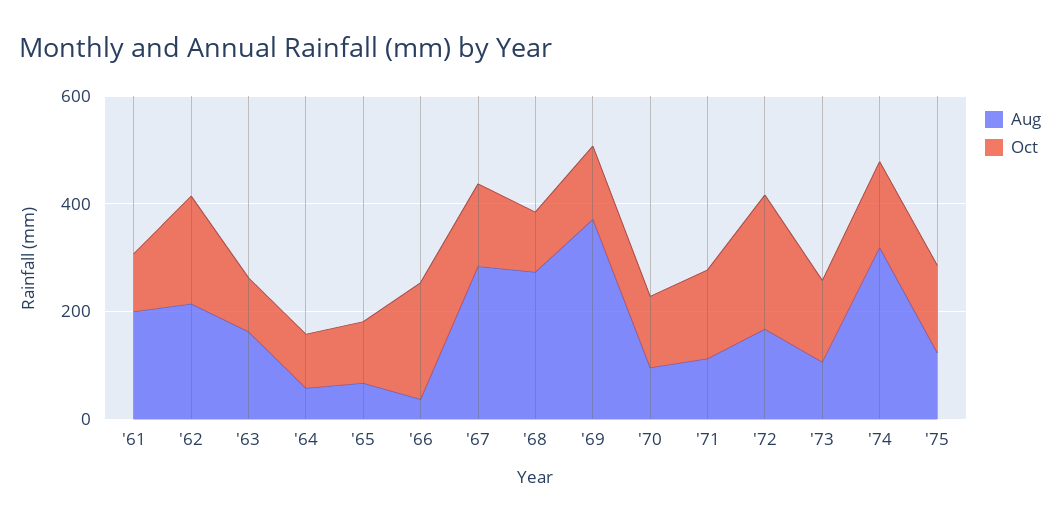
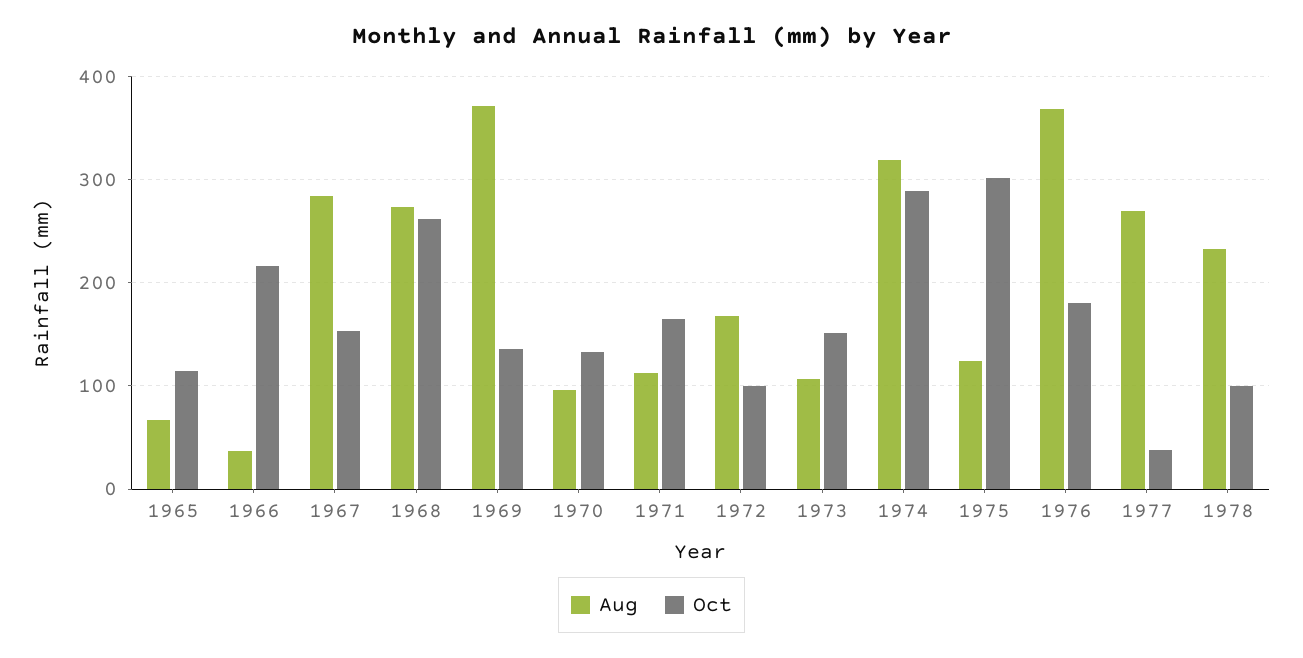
Aug, '61: 200 -> none
Oct, '61: 100 -> none
Aug, '62: 200 -> none
Oct, '62: 200 -> none
Aug, '63: 150 -> none
Oct, '63: 100 -> none
Aug, '64: 50 -> none
Oct, '64: 100 -> none
Oct, '68: 100 -> 260
Oct, '72: 250 -> 100
Oct, '74: 150 -> 290
Oct, '75: 150 -> 300
Aug, 1976: none -> 370
Oct, 1976: none -> 180
Aug, 1977: none -> 270
Oct, 1977: none -> 40
Aug, 1978: none -> 230
Oct, 1978: none -> 100

